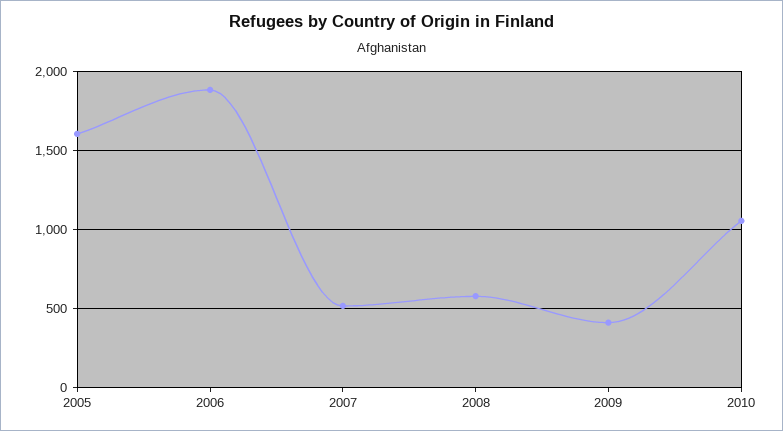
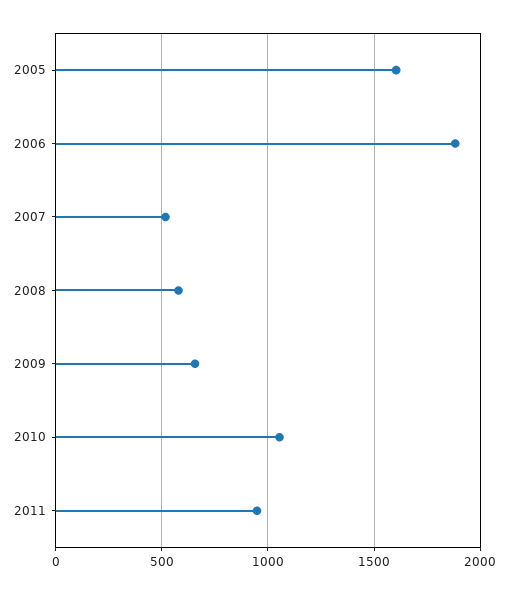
2009: 400 -> 650
2011: none -> 950

